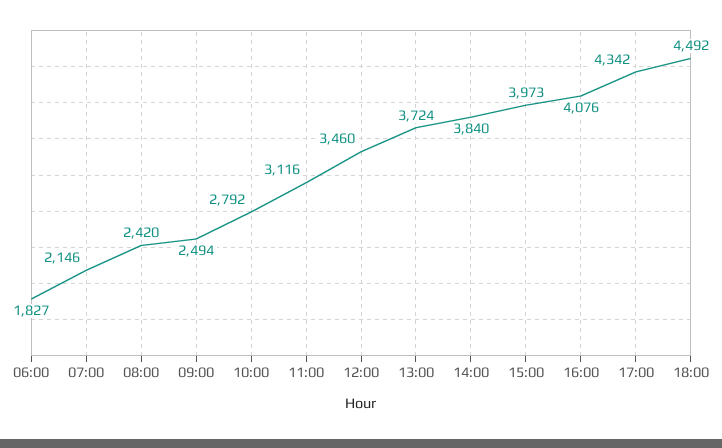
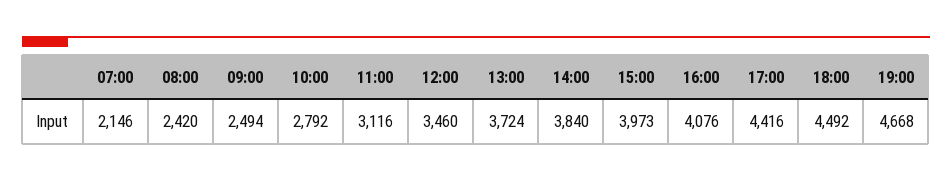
06:00: 1827 -> none
17:00: 4342 -> 4416
19:00: none -> 4668

